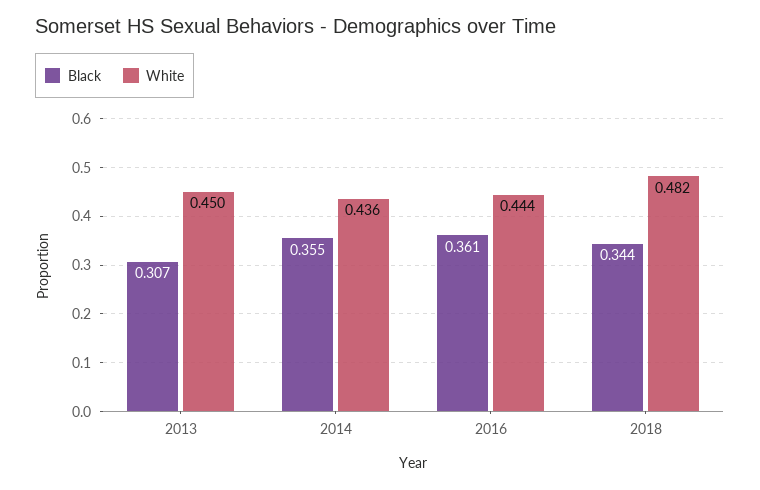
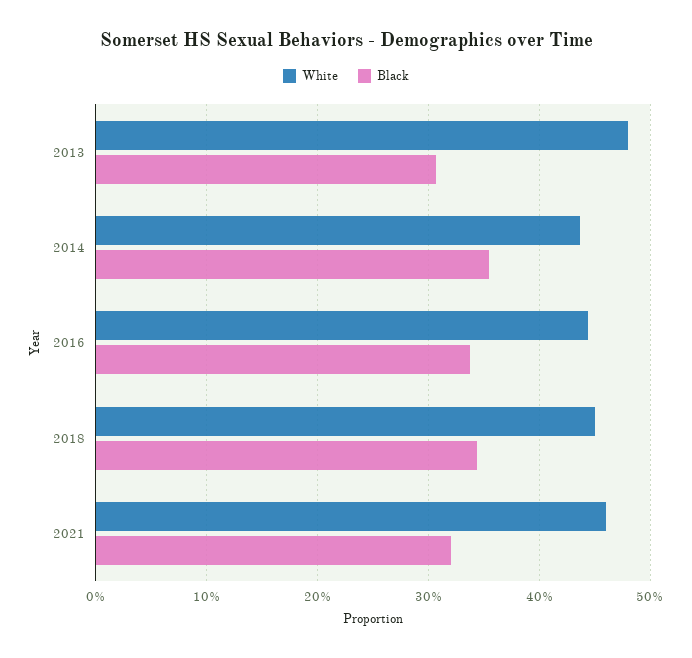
White, 2013: 0.45 -> 0.48
Black, 2016: 0.361 -> 0.34
White, 2018: 0.482 -> 0.45
White, 2021: none -> 0.46
Black, 2021: none -> 0.32

